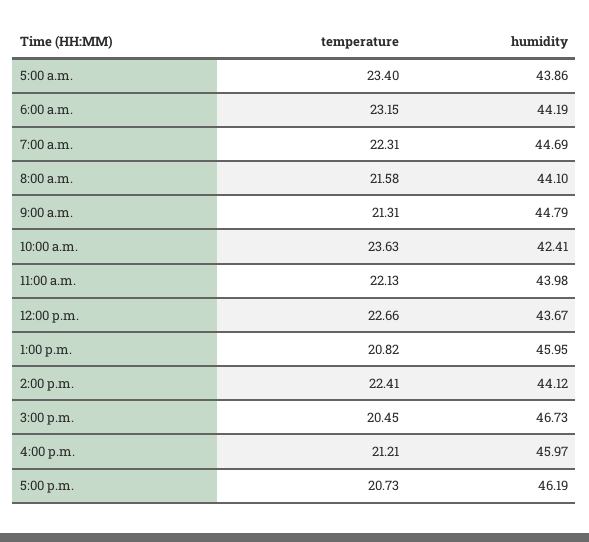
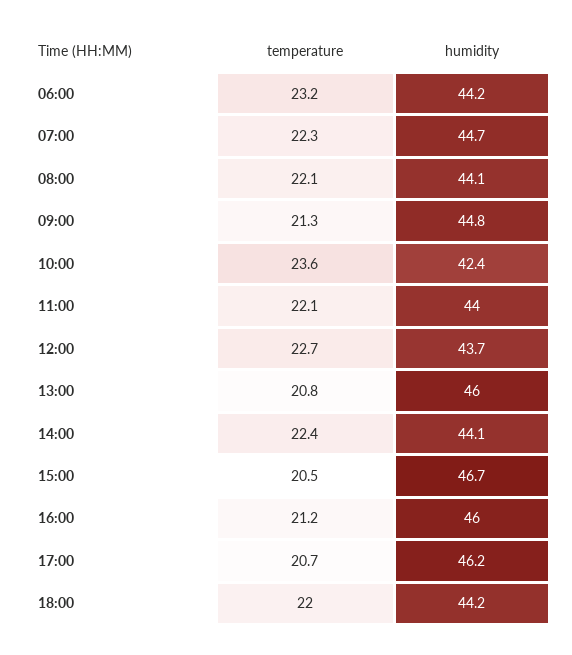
temperature, 5:00 a.m.: 23.4 -> none
humidity, 5:00 a.m.: 43.86 -> none
temperature, 8:00 a.m.: 21.58 -> 22.1
temperature, 18:00: none -> 22
humidity, 18:00: none -> 44.2

